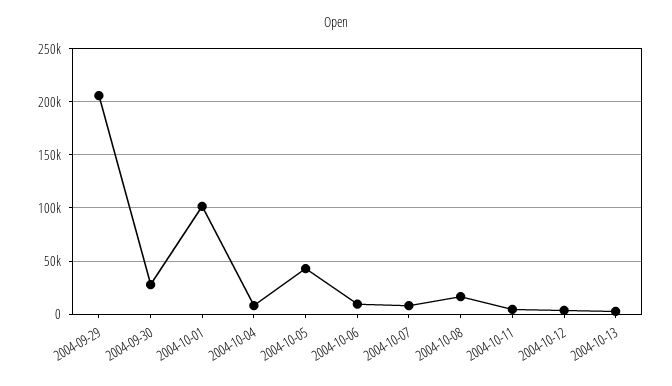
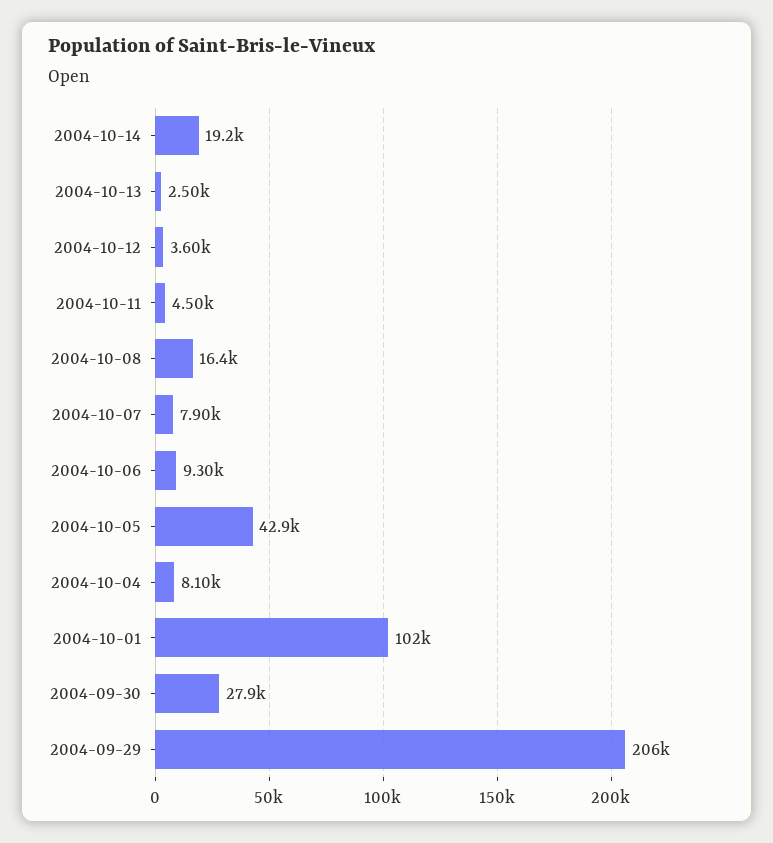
2004-10-14: none -> 19200

